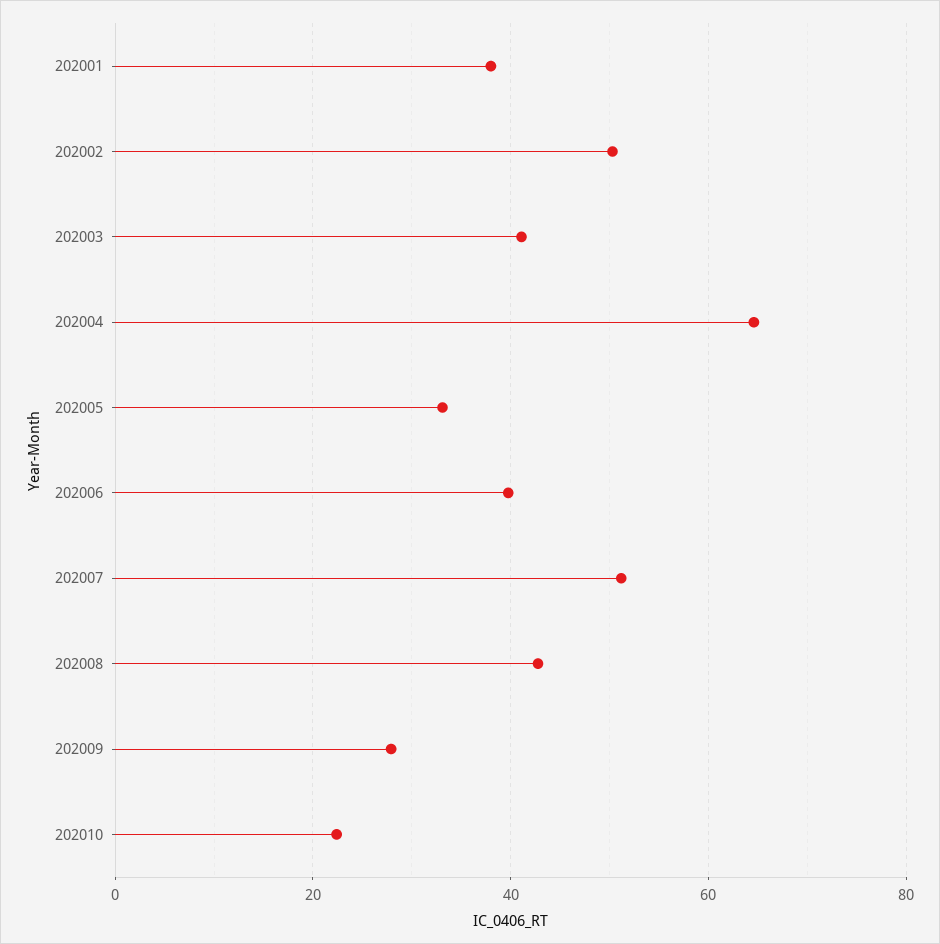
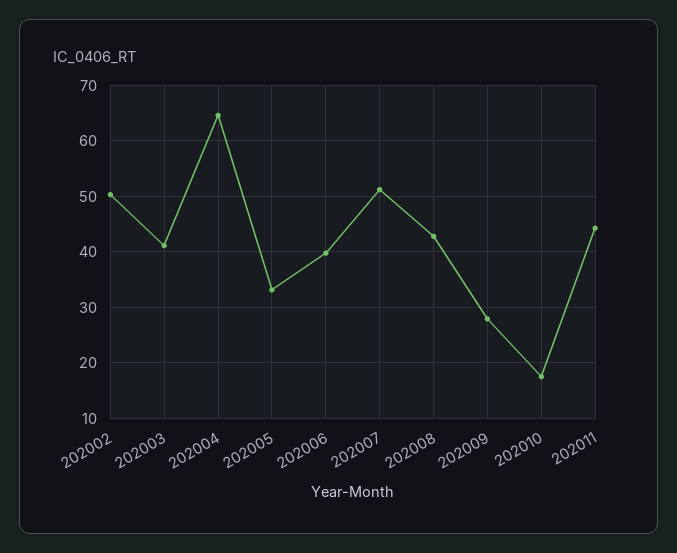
202001: 38 -> none
202010: 22 -> 18
202011: none -> 44

